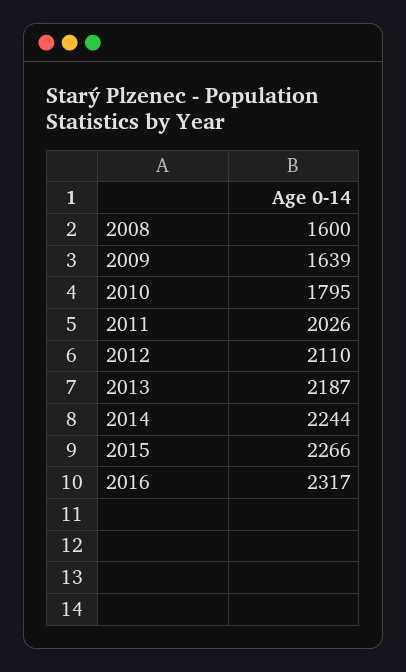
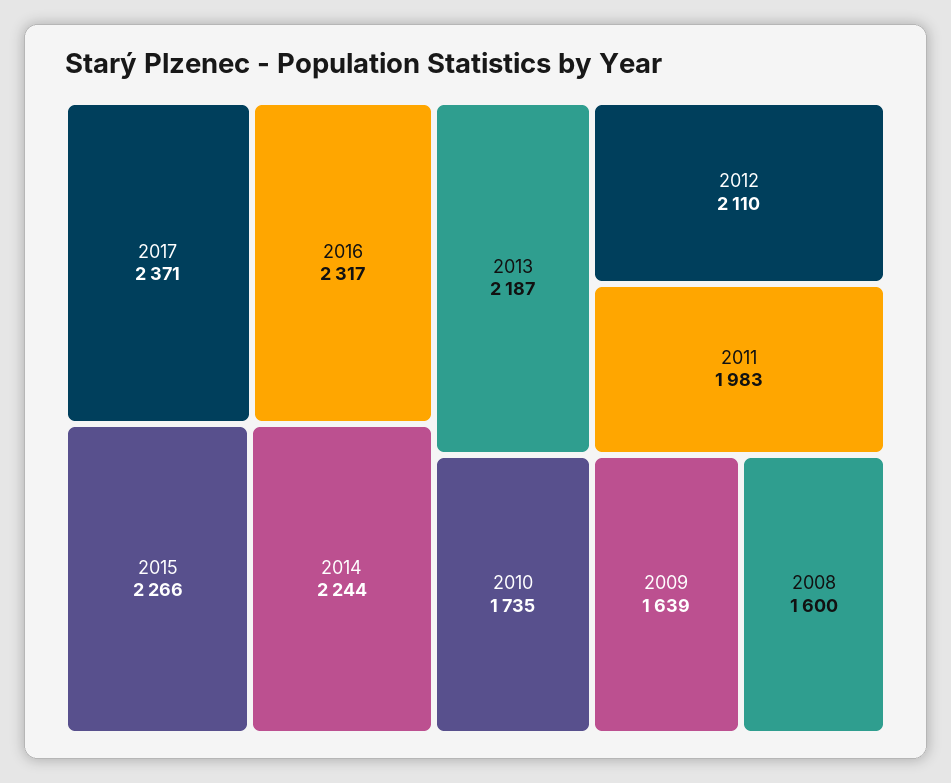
2010: 1795 -> 1735
2011: 2026 -> 1983
2017: none -> 2371

